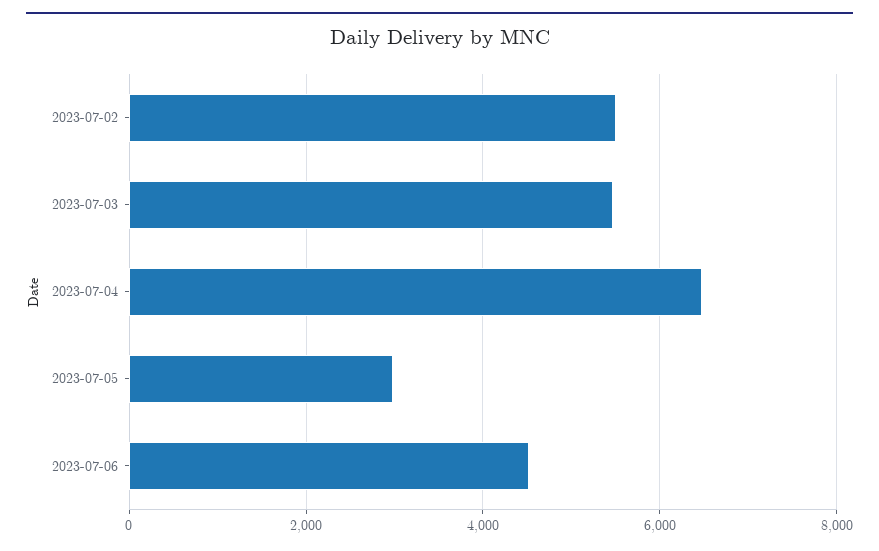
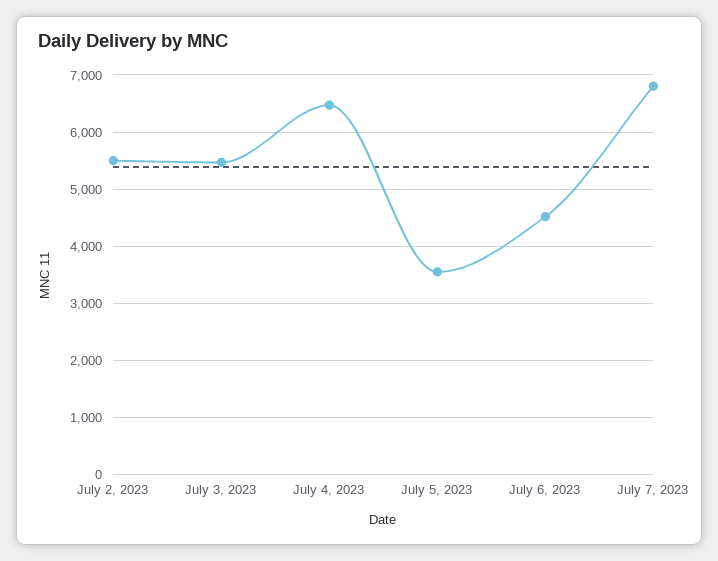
2023-07-05: 3000 -> 3600
July 7, 2023: none -> 6800

